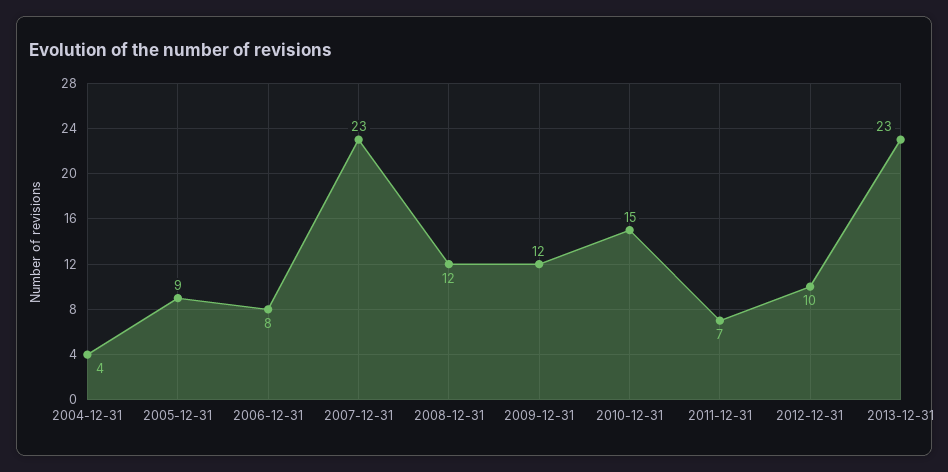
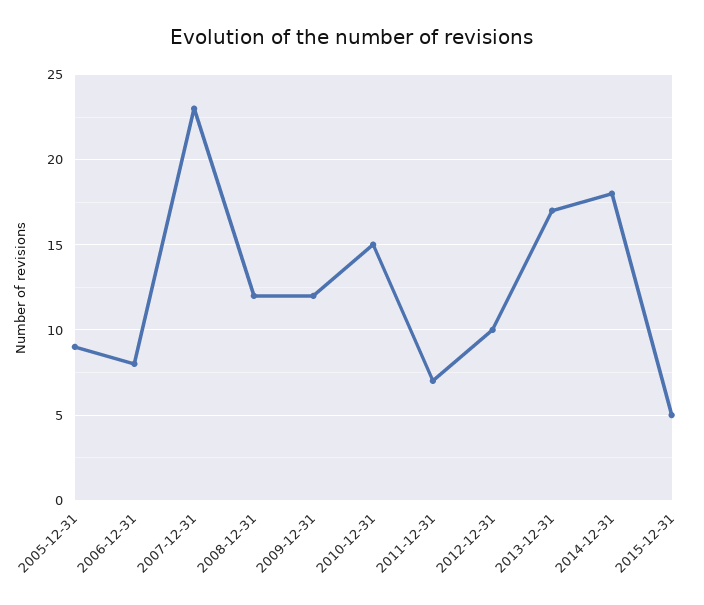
2004-12-31: 4 -> none
2013-12-31: 23 -> 17
2014-12-31: none -> 18
2015-12-31: none -> 5

